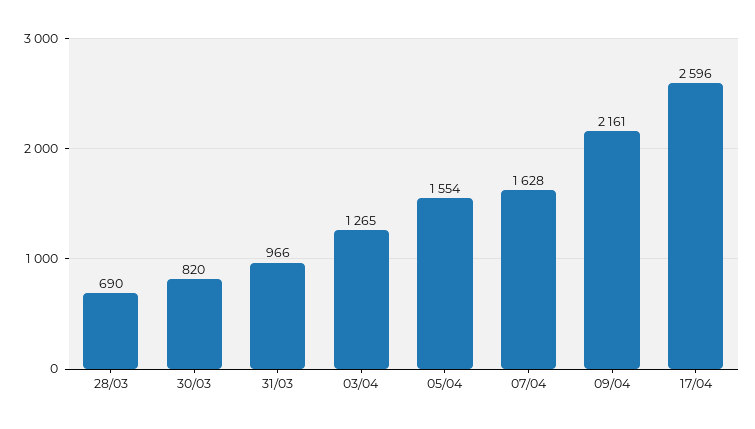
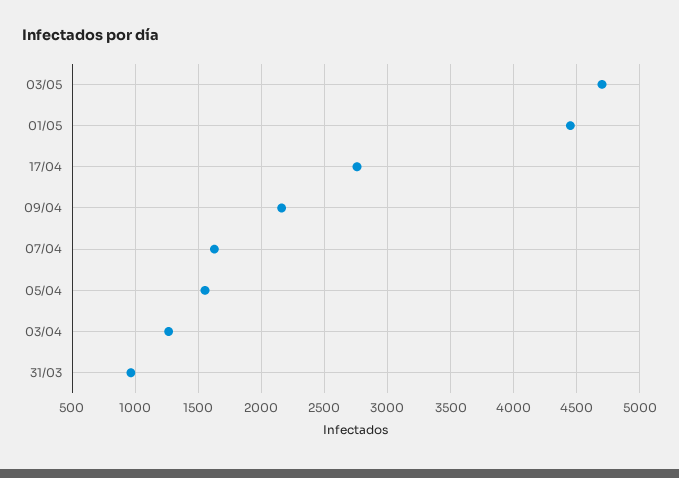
28/03: 690 -> none
30/03: 820 -> none
17/04: 2596 -> 2750
03/05: none -> 4700
01/05: none -> 4450

